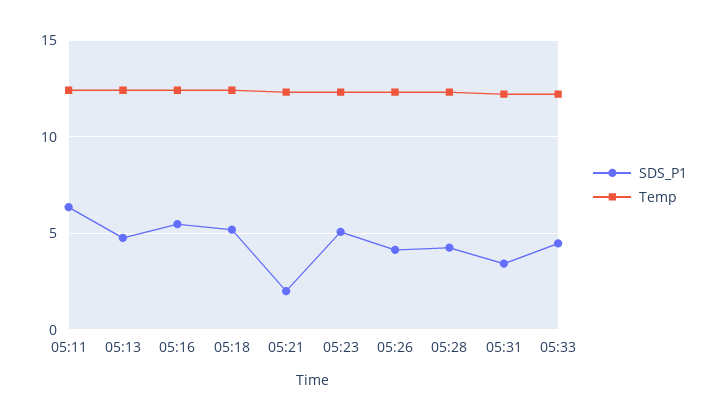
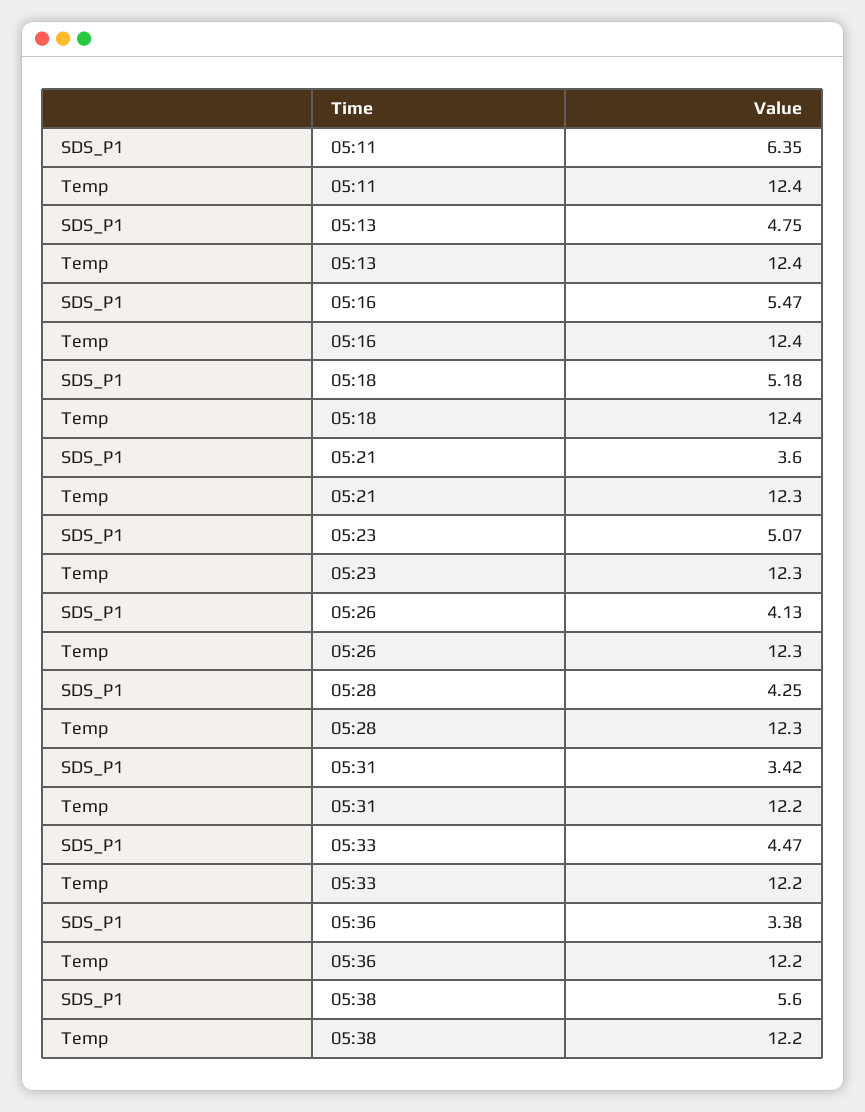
SDS_P1, 05:21: 2 -> 3.6
SDS_P1, 05:36: none -> 3.38
Temp, 05:36: none -> 12.2
SDS_P1, 05:38: none -> 5.6
Temp, 05:38: none -> 12.2

